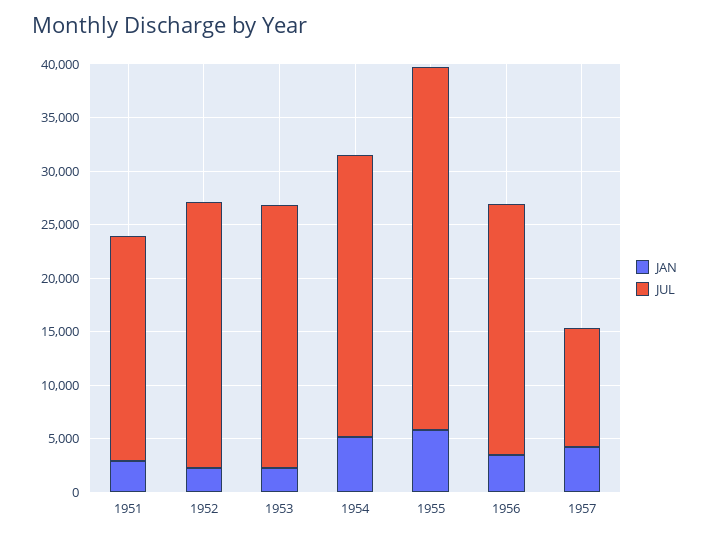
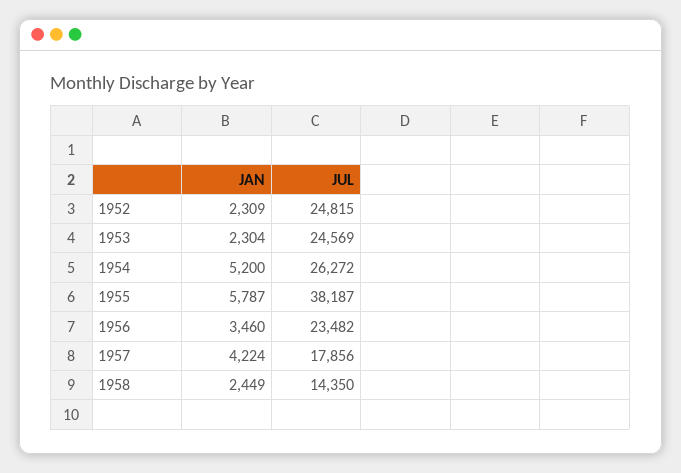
JAN, 1951: 3000 -> none
JUL, 1951: 21000 -> none
JUL, 1955: 34000 -> 38187
JUL, 1957: 11000 -> 17856
JAN, 1958: none -> 2449
JUL, 1958: none -> 14350

